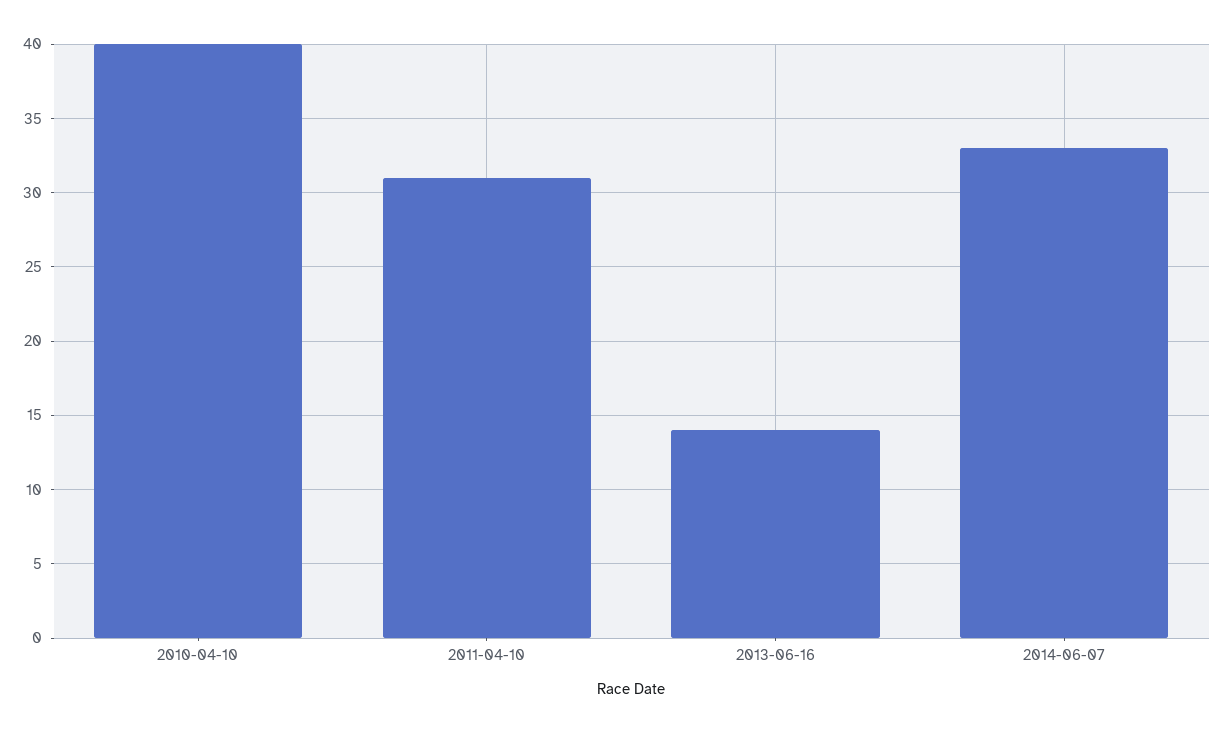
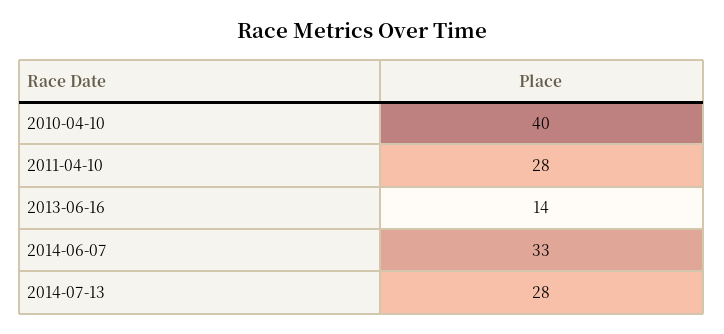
2011-04-10: 31 -> 28
2014-07-13: none -> 28

